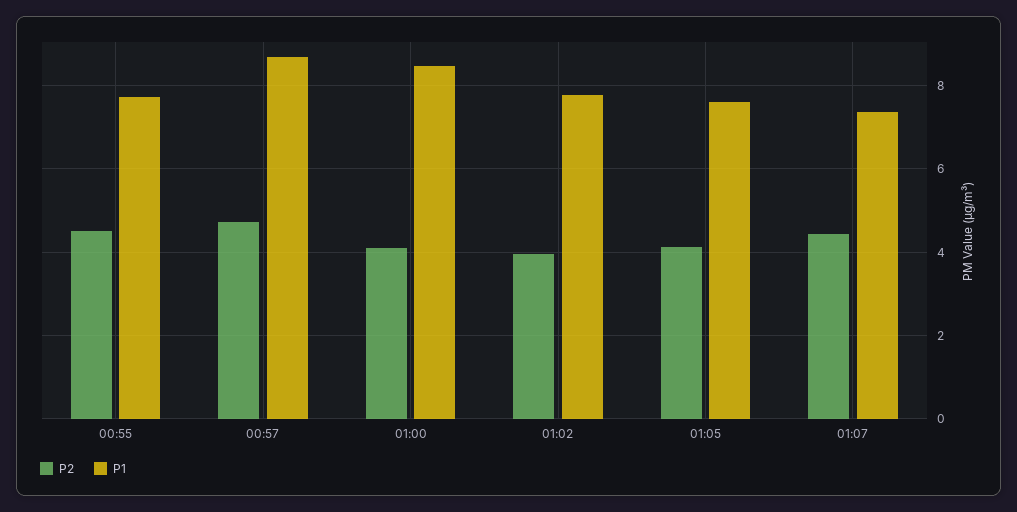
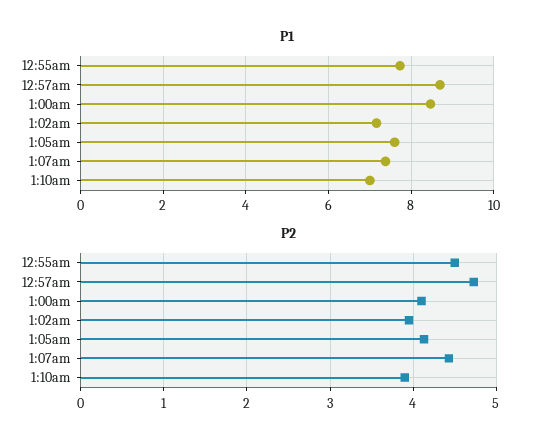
P1, 01:02: 7.8 -> 7.2
P1, 1:10am: none -> 7
P2, 1:10am: none -> 3.9

